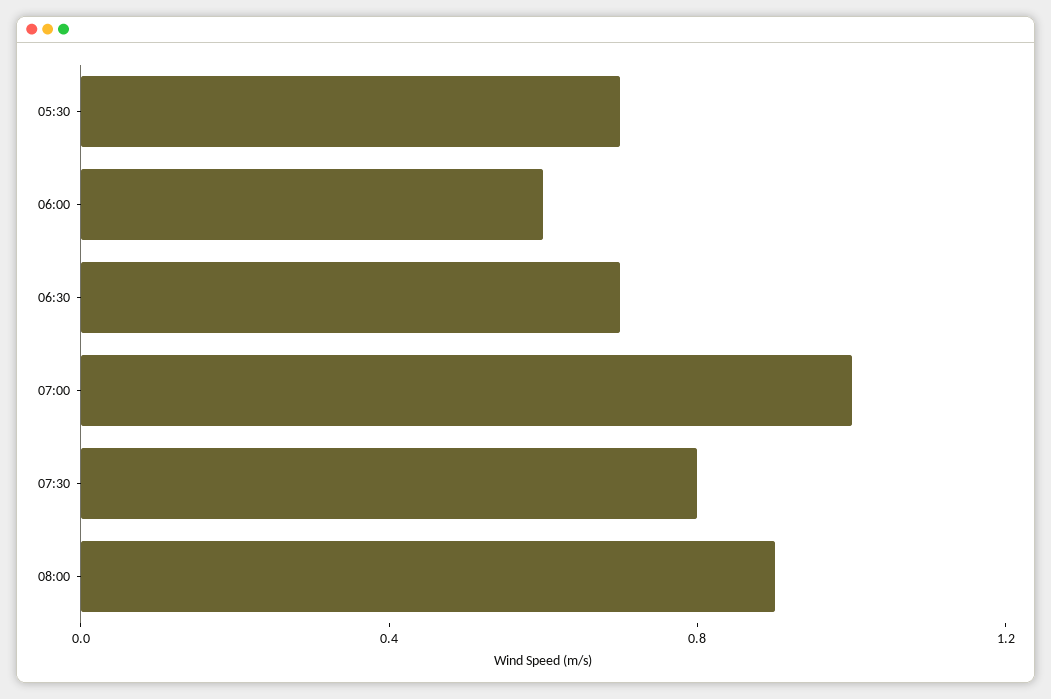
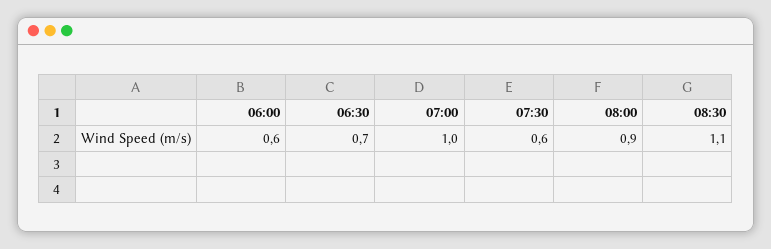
05:30: 0.7 -> none
07:30: 0.8 -> 0.6
08:30: none -> 1.1

